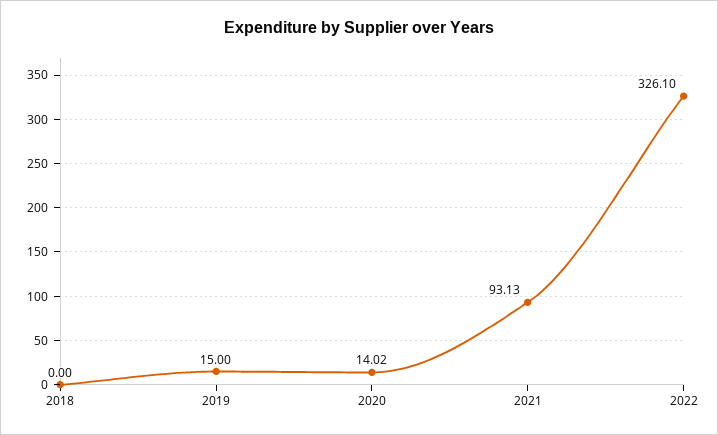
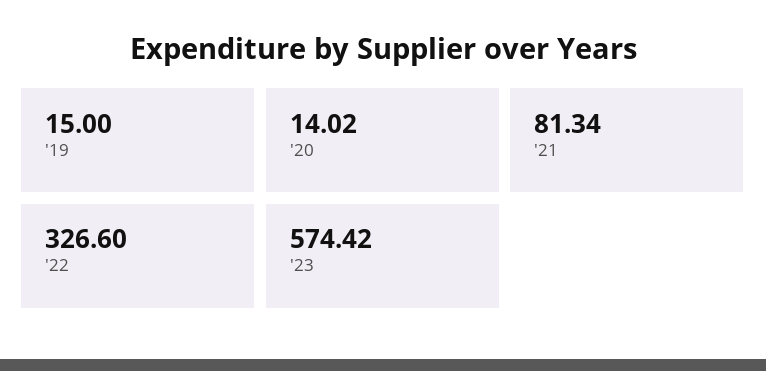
2018: 0 -> none
2021: 93.13 -> 81.34
2022: 326.1 -> 326.6
'23: none -> 574.42

